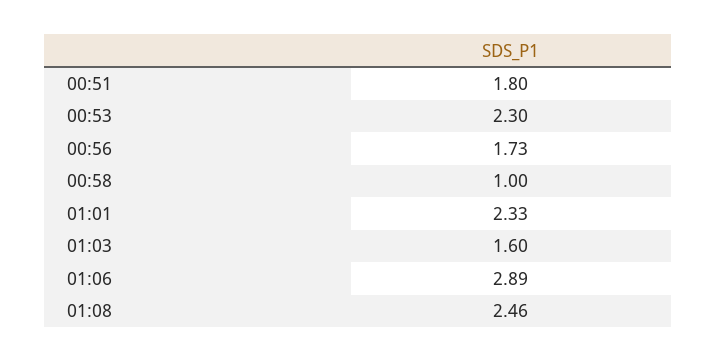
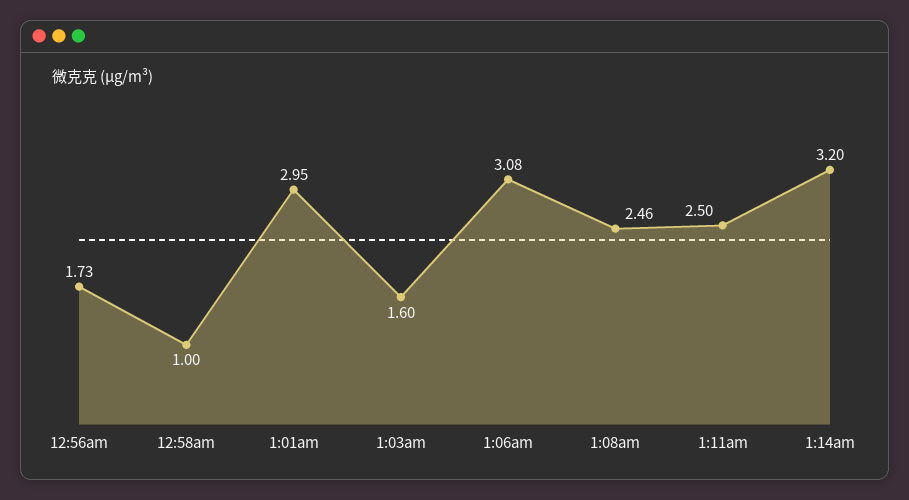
00:51: 1.8 -> none
00:53: 2.3 -> none
01:01: 2.33 -> 2.95
01:06: 2.89 -> 3.08
1:11am: none -> 2.5
1:14am: none -> 3.2

